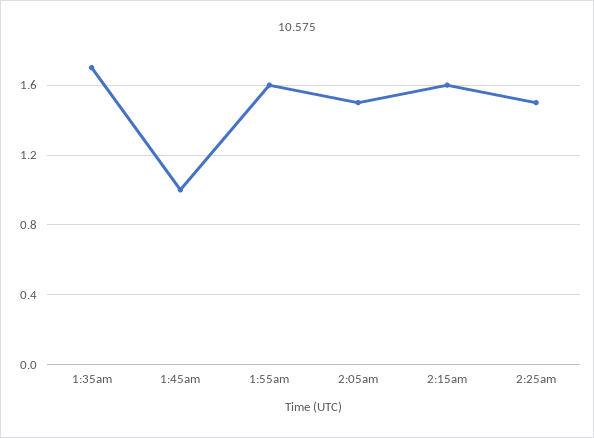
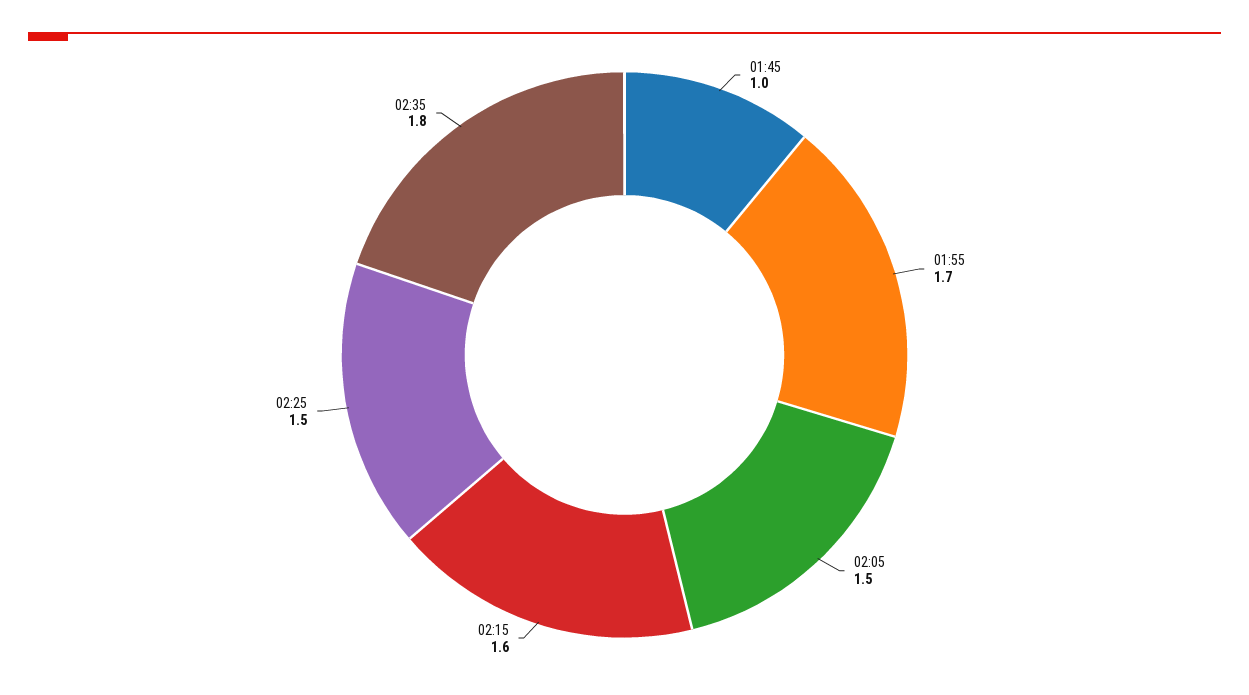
1:35am: 1.7 -> none
1:55am: 1.6 -> 1.7
02:35: none -> 1.8

